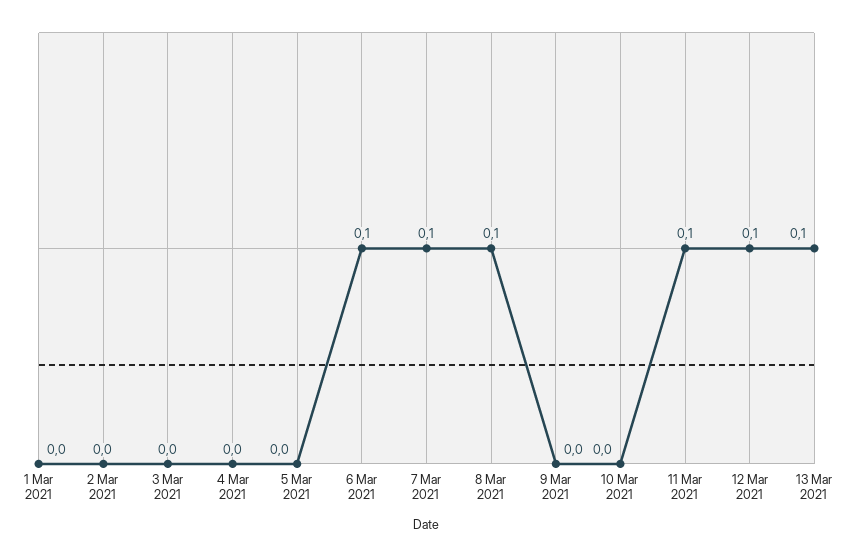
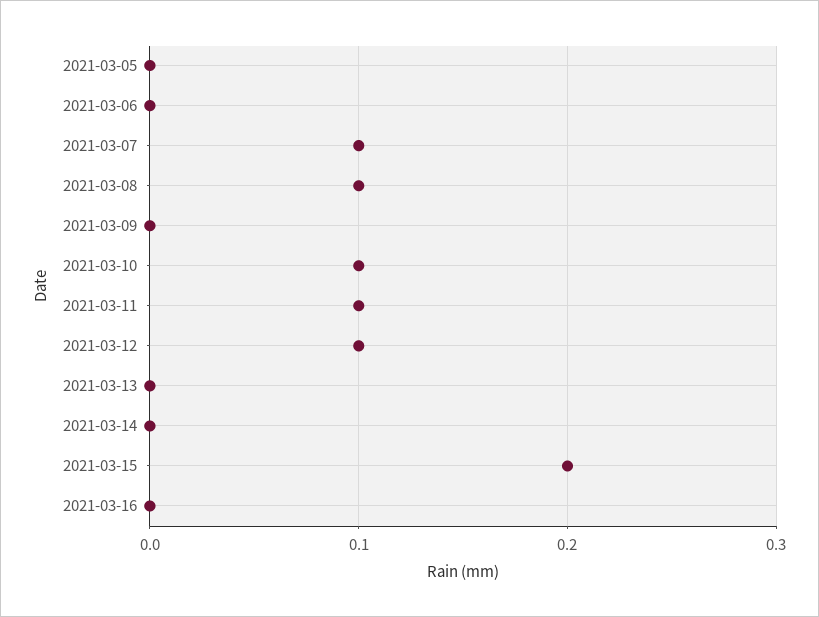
1 Mar 2021: 0 -> none
2 Mar 2021: 0 -> none
3 Mar 2021: 0 -> none
4 Mar 2021: 0 -> none
6 Mar 2021: 0.1 -> 0
10 Mar 2021: 0 -> 0.1
13 Mar 2021: 0.1 -> 0
2021-03-14: none -> 0
2021-03-15: none -> 0.2
2021-03-16: none -> 0

